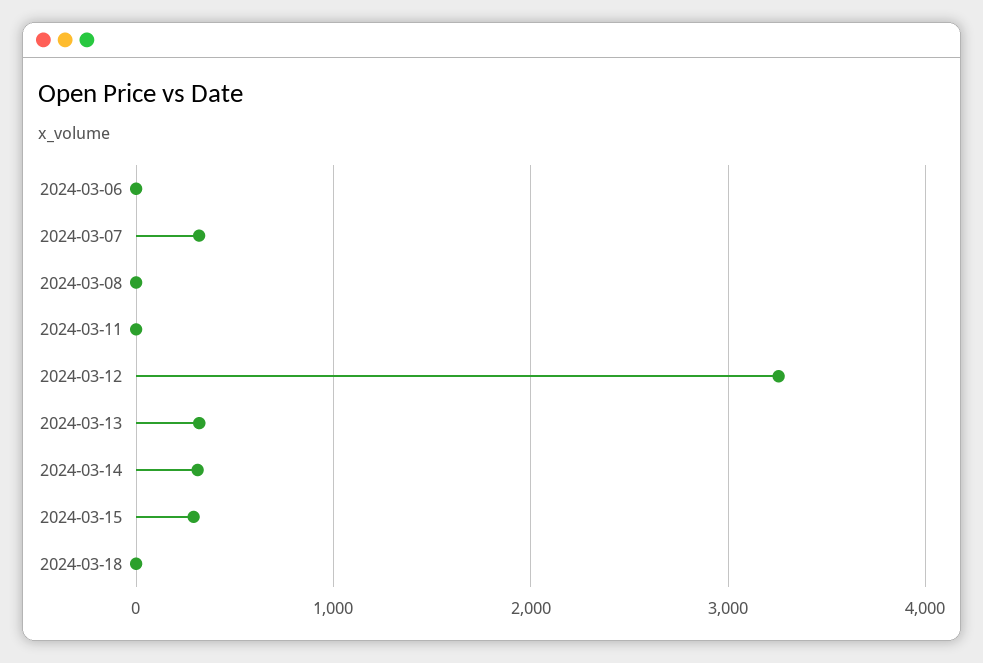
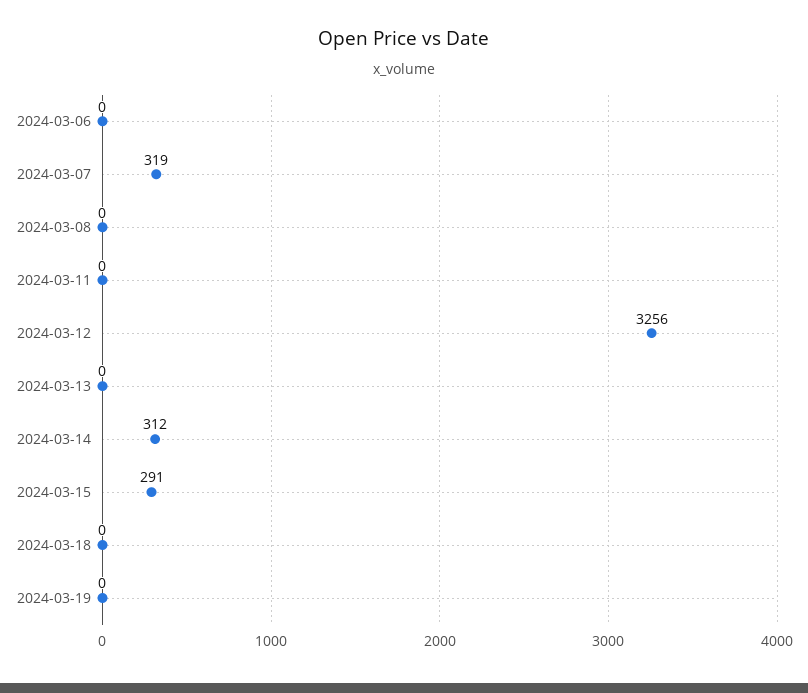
2024-03-13: 300 -> 0
2024-03-19: none -> 0

